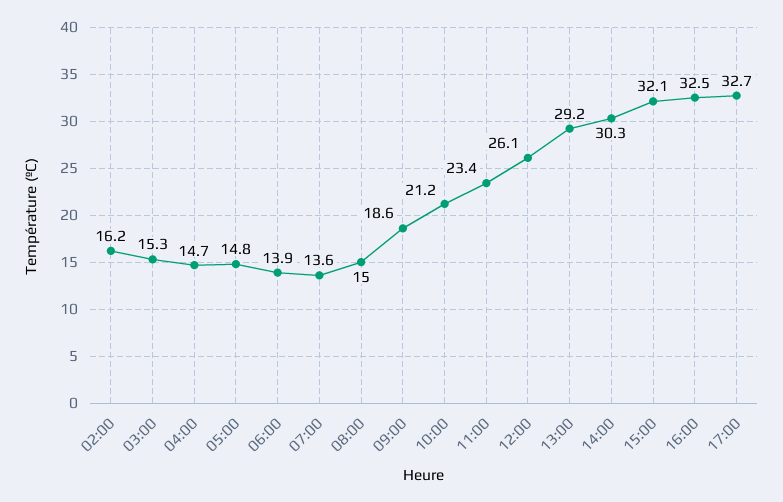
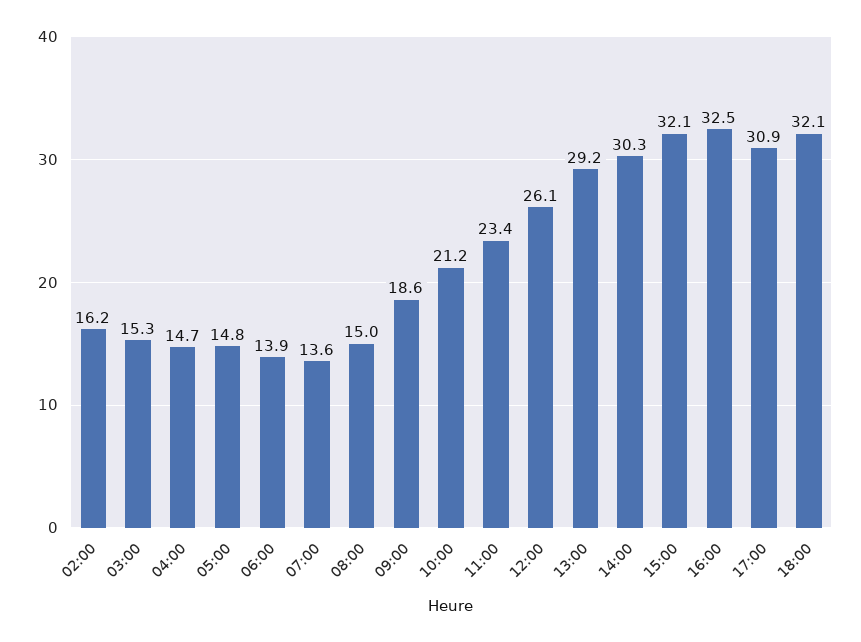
17:00: 32.7 -> 30.9
18:00: none -> 32.1

